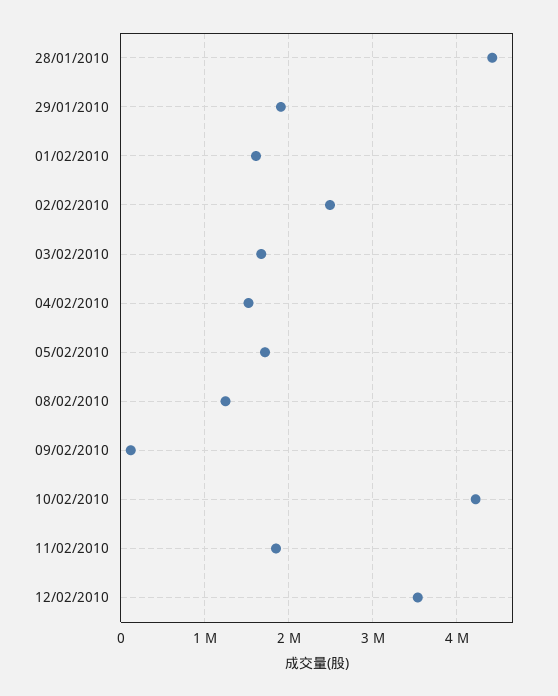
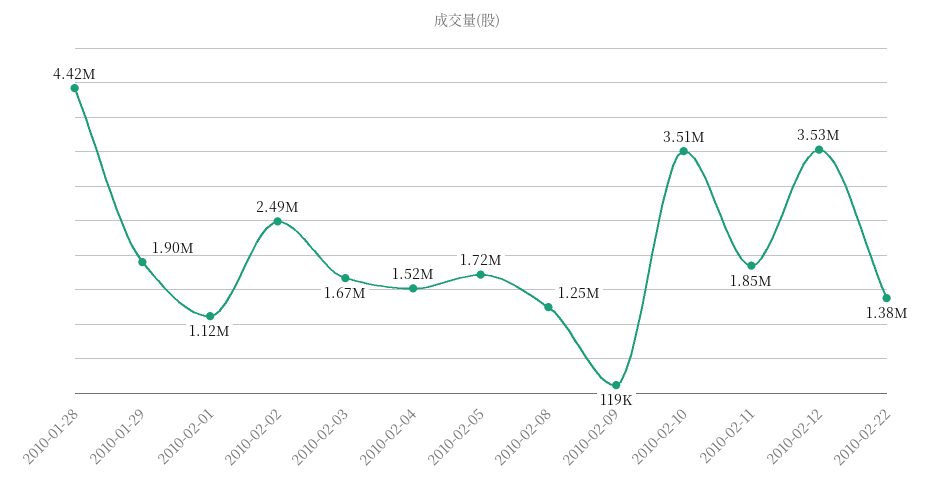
01/02/2010: 1600000 -> 1120000
10/02/2010: 4200000 -> 3510000
2010-02-22: none -> 1380000

